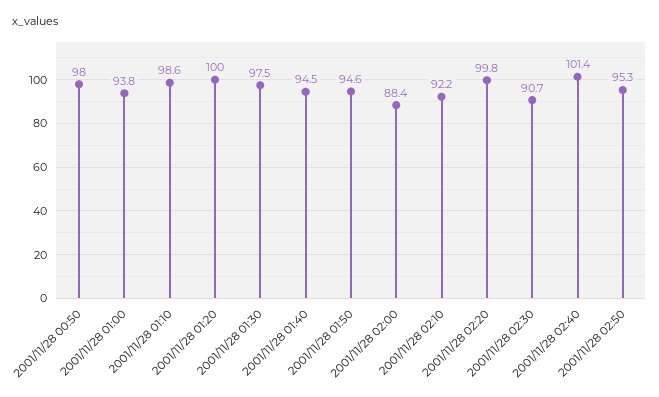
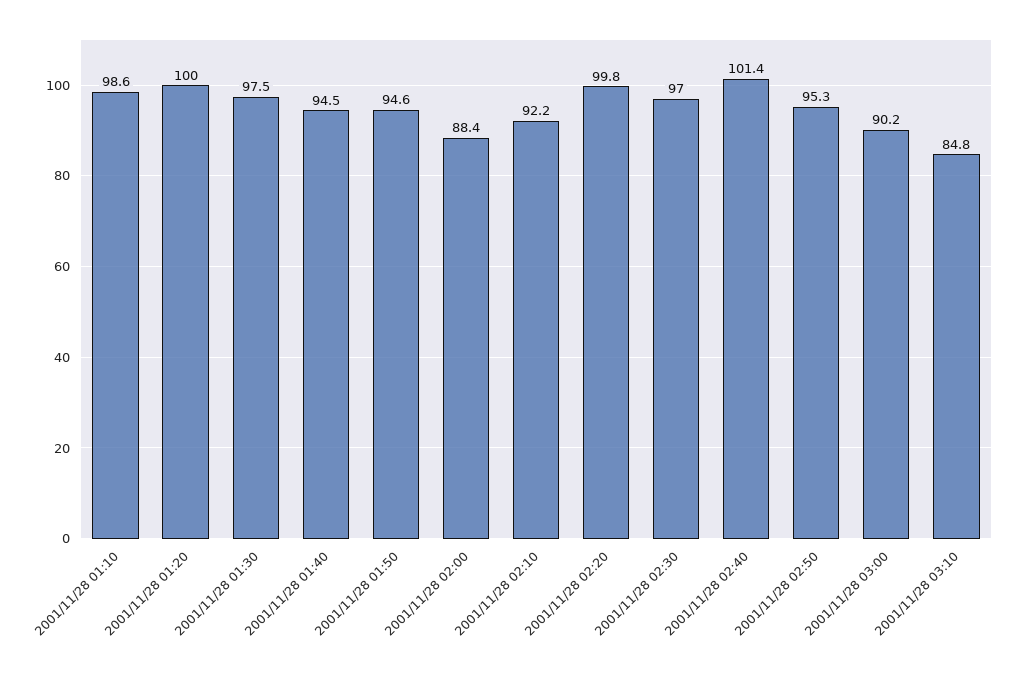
2001/11/28 00:50: 98 -> none
2001/11/28 01:00: 93.8 -> none
2001/11/28 02:30: 90.7 -> 97
2001/11/28 03:00: none -> 90.2
2001/11/28 03:10: none -> 84.8

